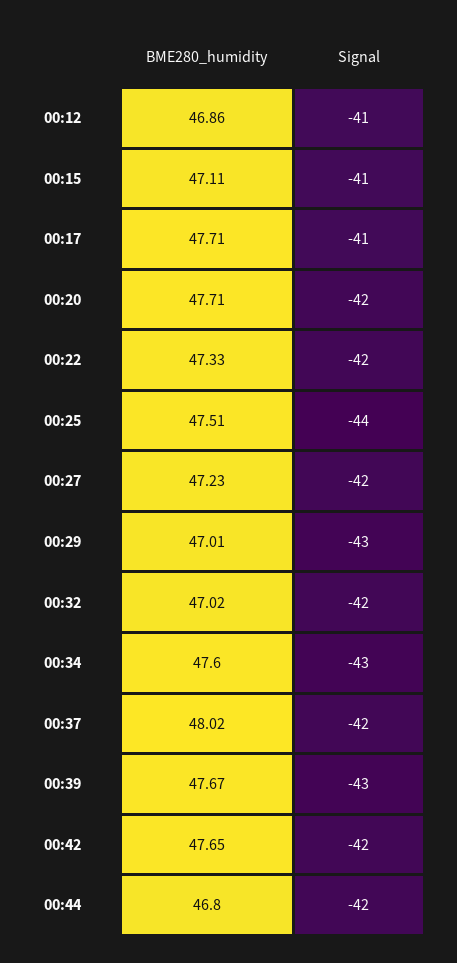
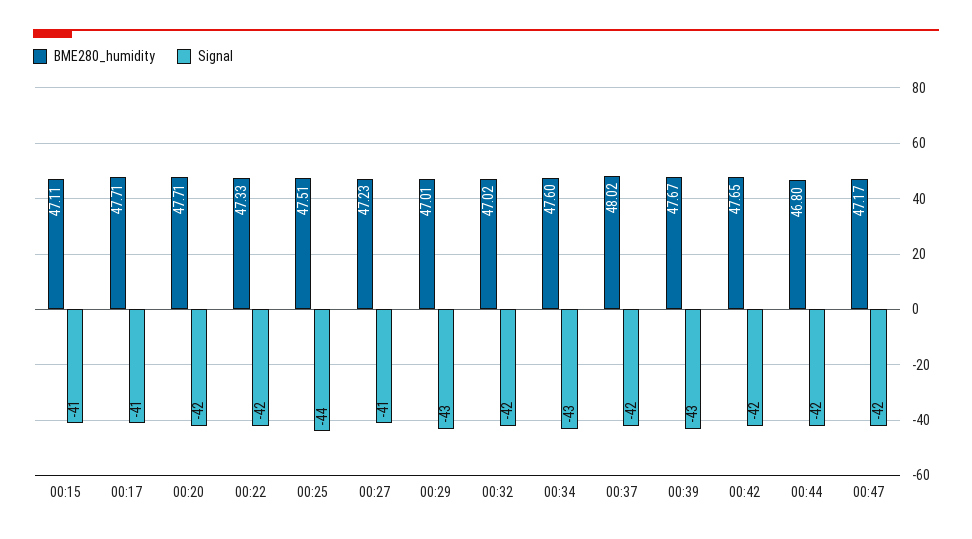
BME280_humidity, 00:12: 46.86 -> none
Signal, 00:12: -41 -> none
Signal, 00:27: -42 -> -41
BME280_humidity, 00:47: none -> 47.17
Signal, 00:47: none -> -42

